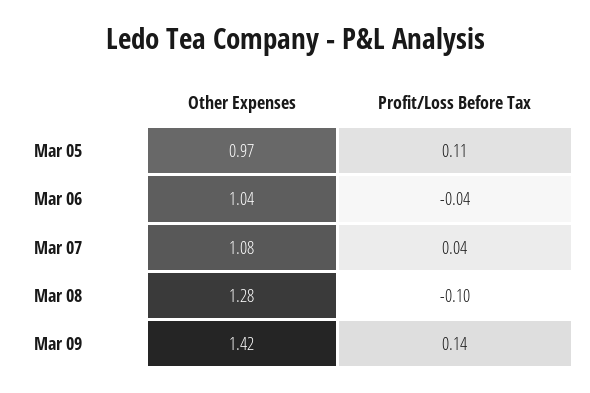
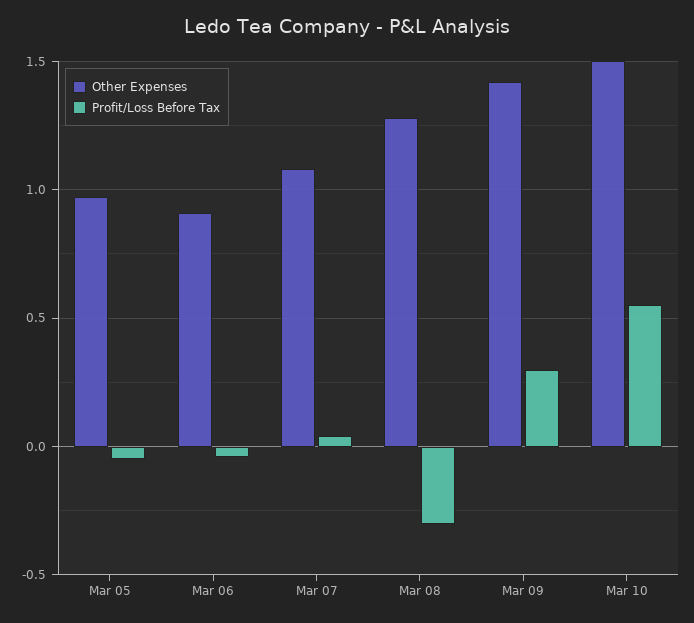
Profit/Loss Before Tax, Mar 05: 0.11 -> -0.05
Other Expenses, Mar 06: 1.04 -> 0.9
Profit/Loss Before Tax, Mar 08: -0.1 -> -0.3
Profit/Loss Before Tax, Mar 09: 0.14 -> 0.3
Other Expenses, Mar 10: none -> 1.5
Profit/Loss Before Tax, Mar 10: none -> 0.55

